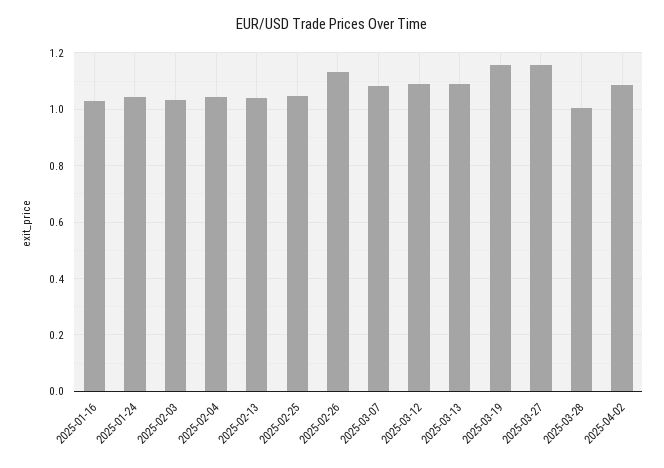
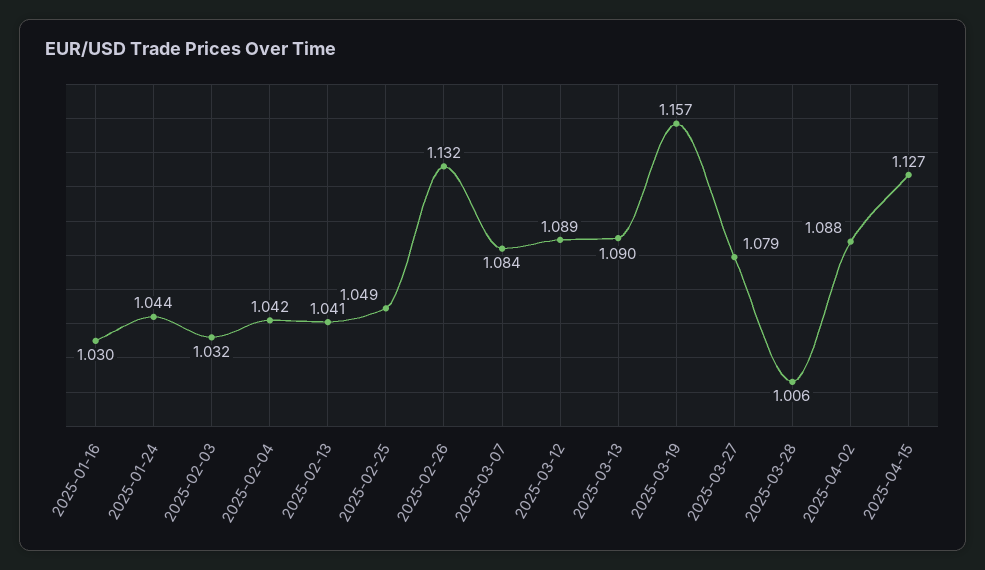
2025-03-27: 1.15 -> 1.079
2025-04-15: none -> 1.127

